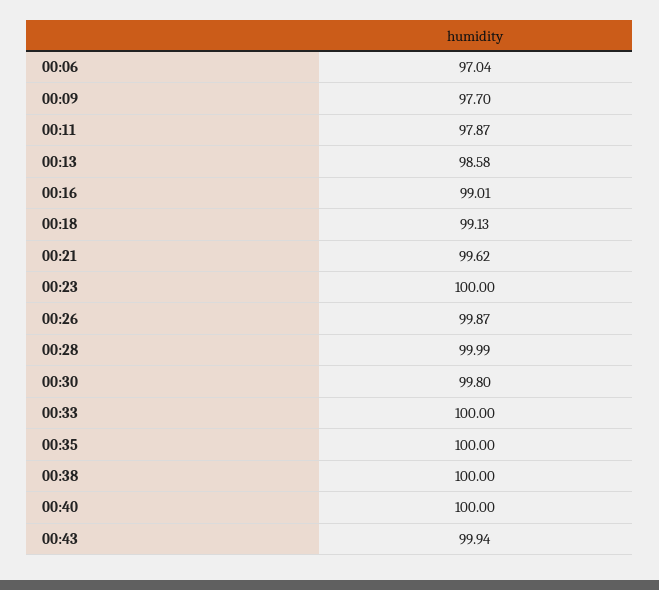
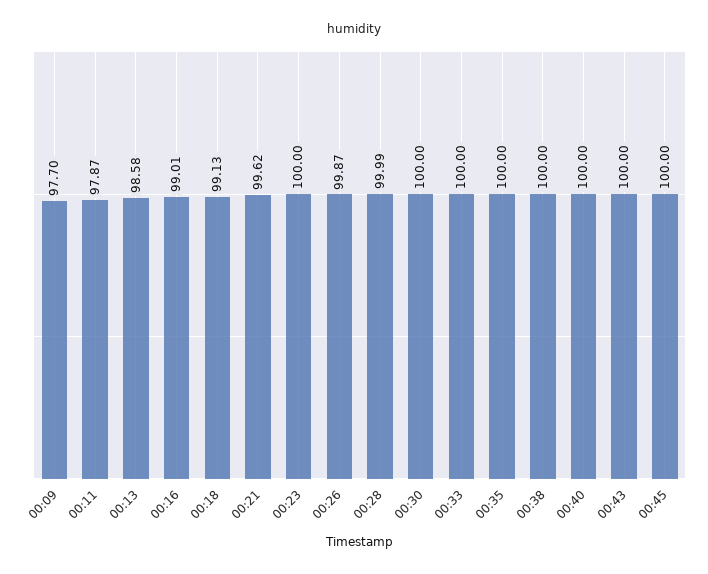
00:06: 97.04 -> none
00:30: 99.8 -> 100
00:43: 99.94 -> 100
00:45: none -> 100

